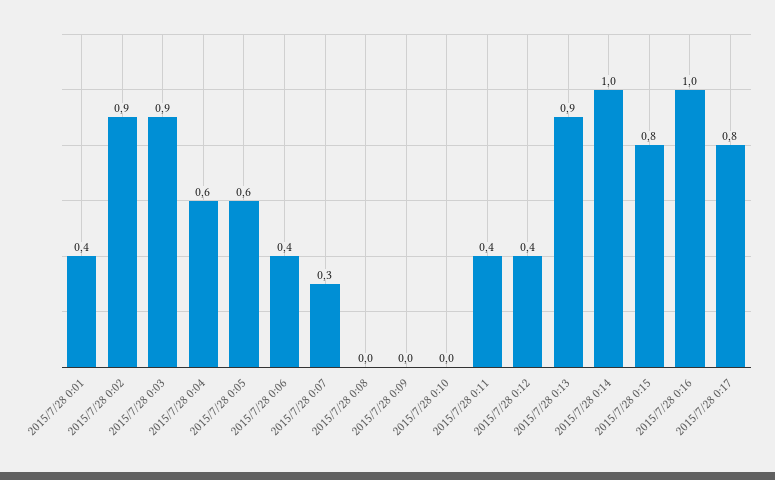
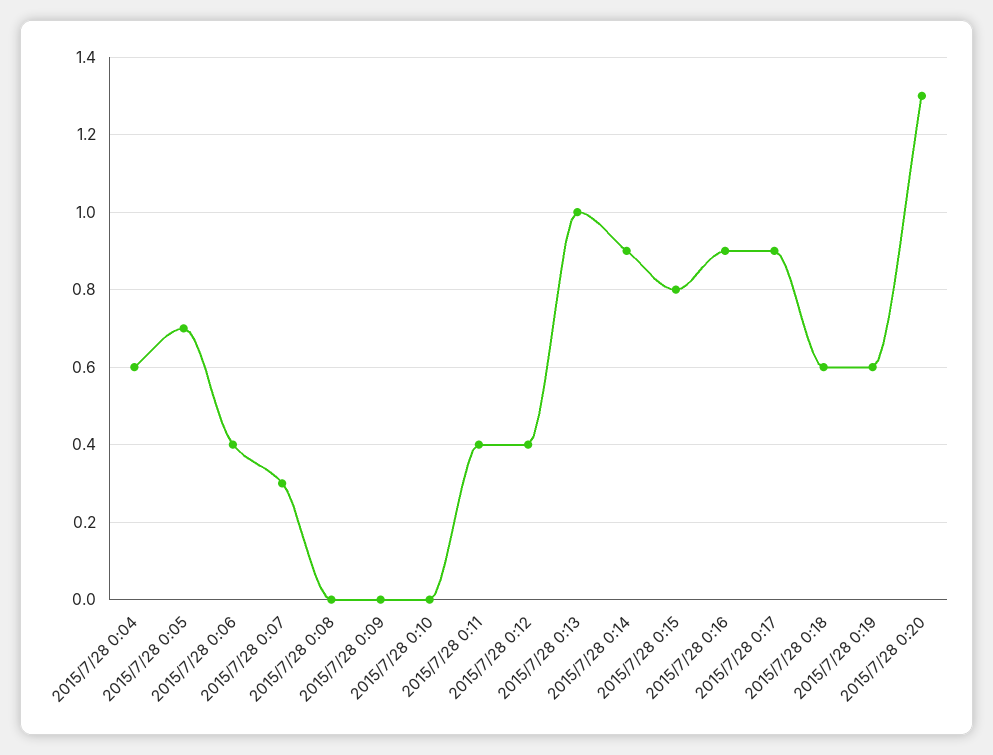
2015/7/28 0:01: 0.4 -> none
2015/7/28 0:02: 0.9 -> none
2015/7/28 0:03: 0.9 -> none
2015/7/28 0:05: 0.6 -> 0.7
2015/7/28 0:13: 0.9 -> 1
2015/7/28 0:14: 1 -> 0.9
2015/7/28 0:16: 1 -> 0.9
2015/7/28 0:17: 0.8 -> 0.9
2015/7/28 0:18: none -> 0.6
2015/7/28 0:19: none -> 0.6
2015/7/28 0:20: none -> 1.3

